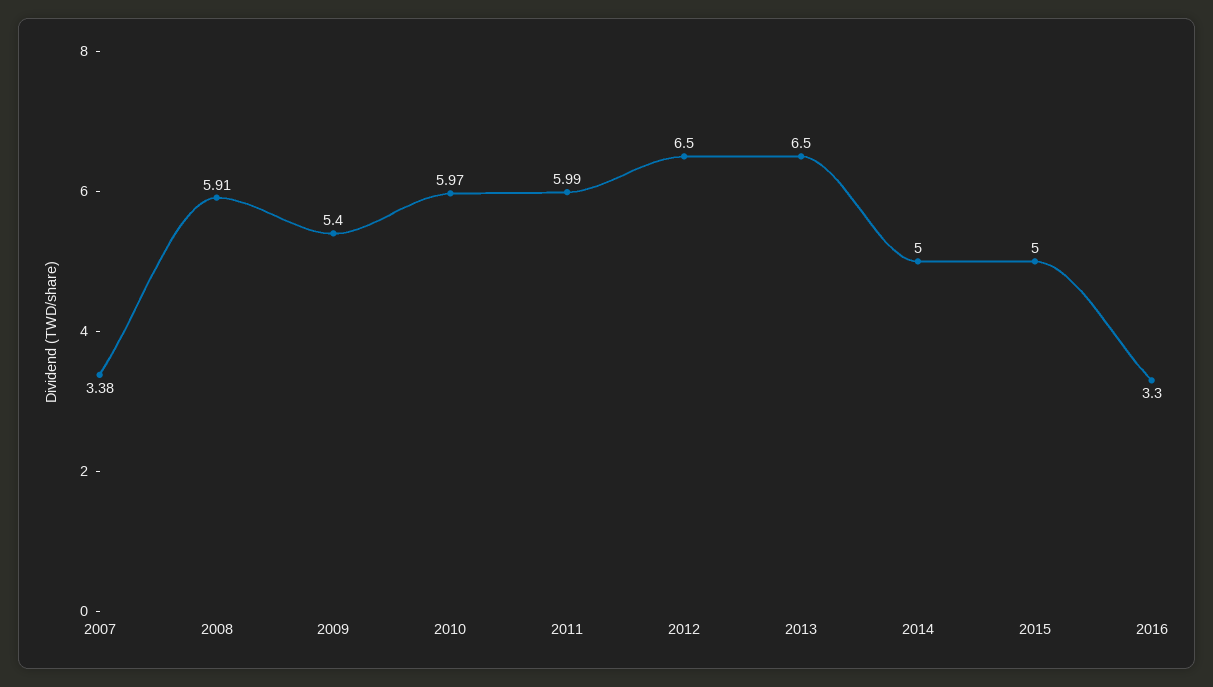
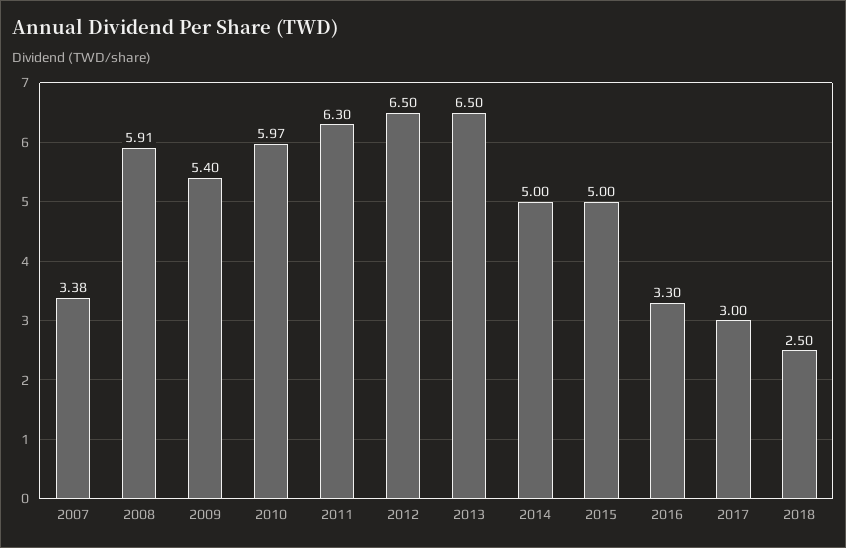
2011: 5.99 -> 6.3
2017: none -> 3
2018: none -> 2.5

